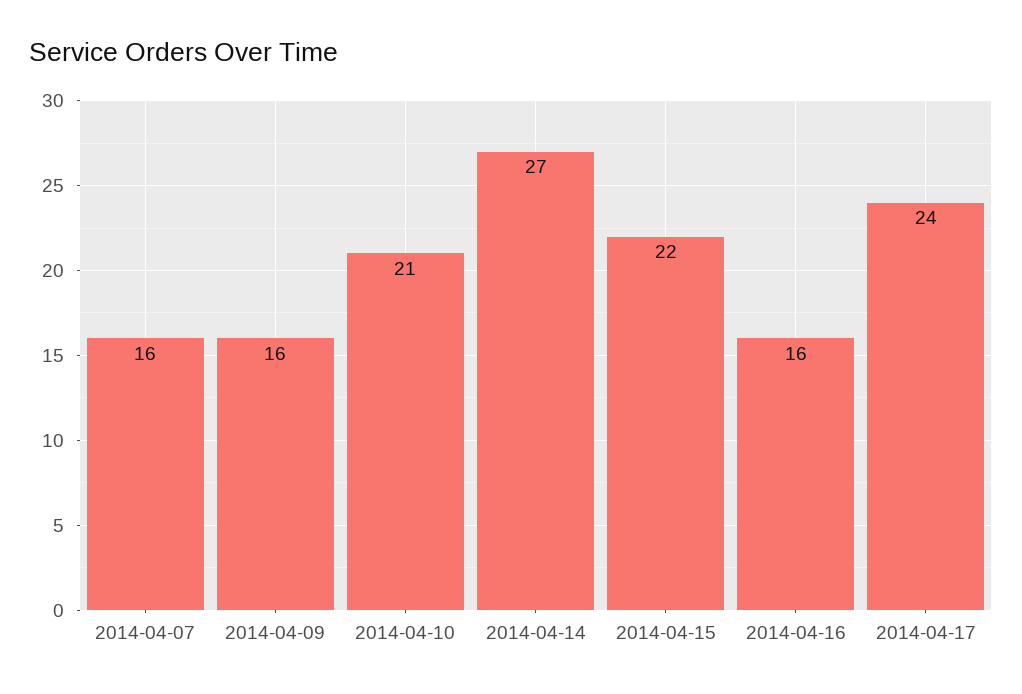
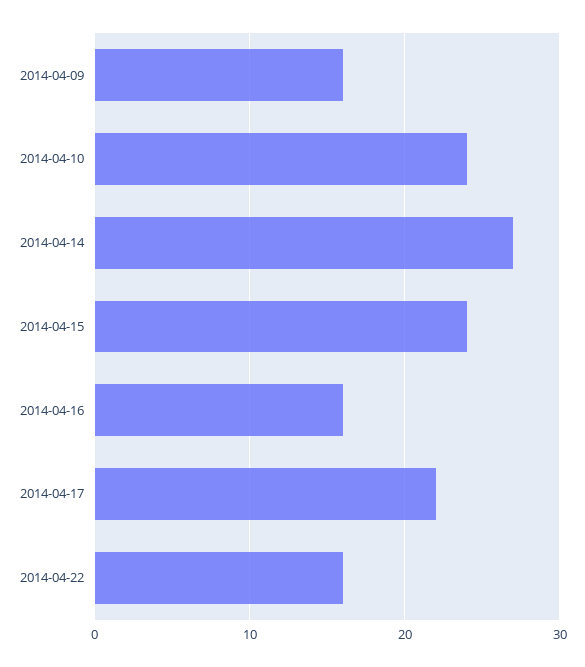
2014-04-07: 16 -> none
2014-04-10: 21 -> 24
2014-04-15: 22 -> 24
2014-04-17: 24 -> 22
2014-04-22: none -> 16

